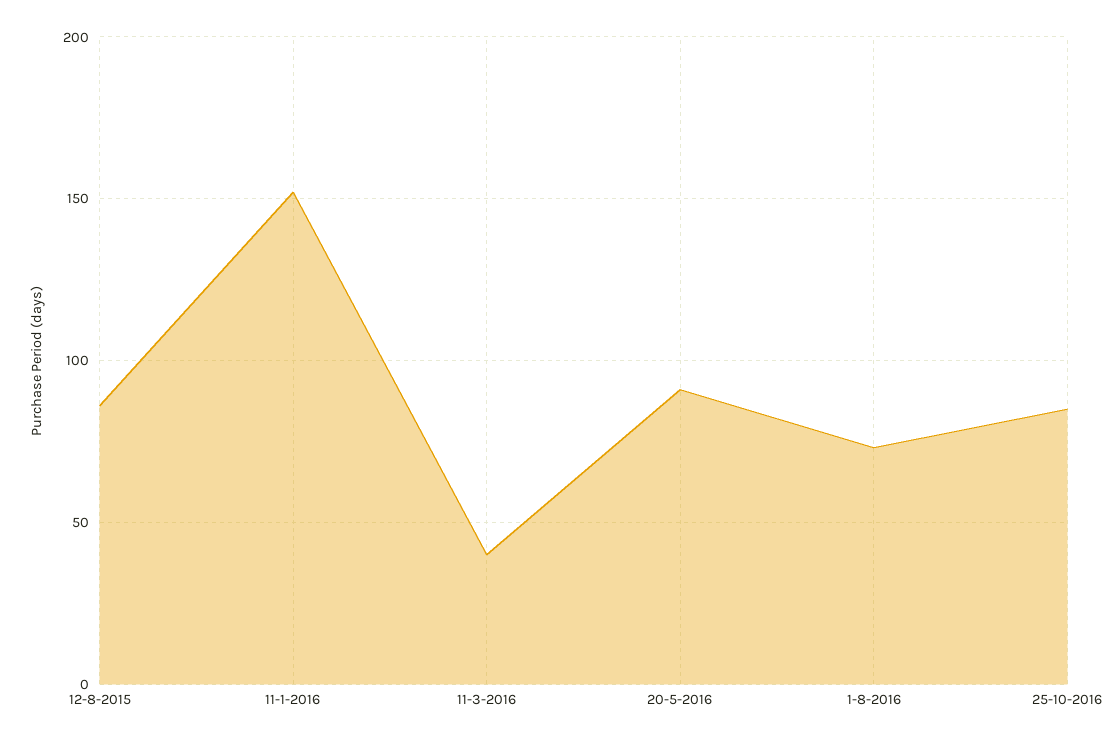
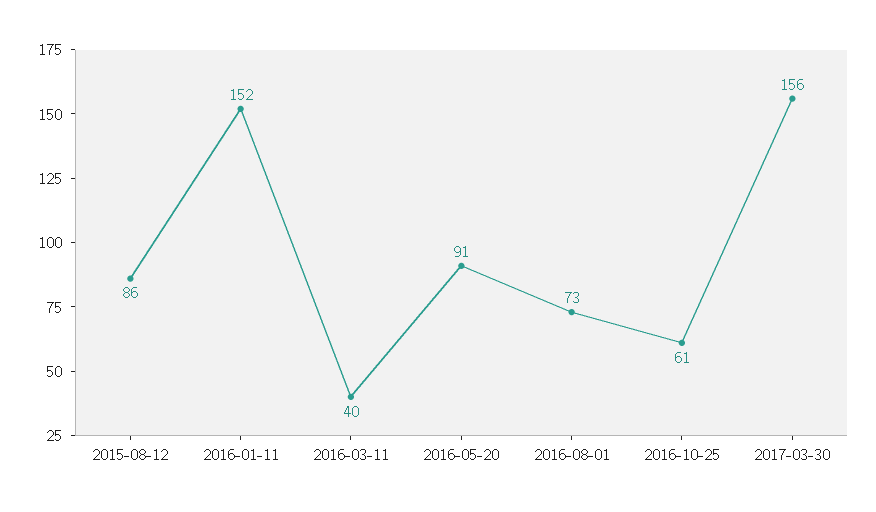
25-10-2016: 85 -> 61
2017-03-30: none -> 156

